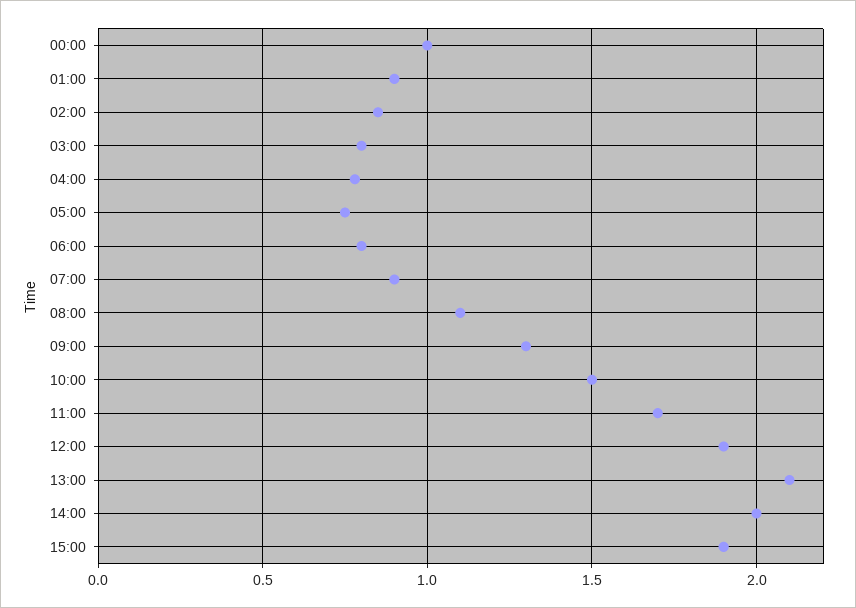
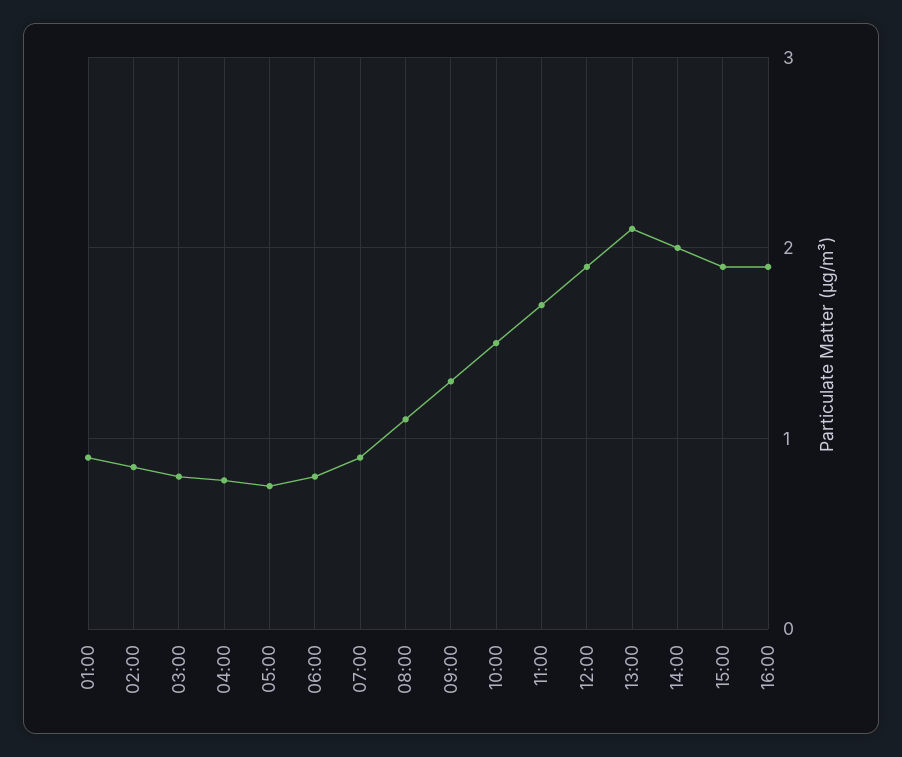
00:00: 1 -> none
16:00: none -> 1.9

